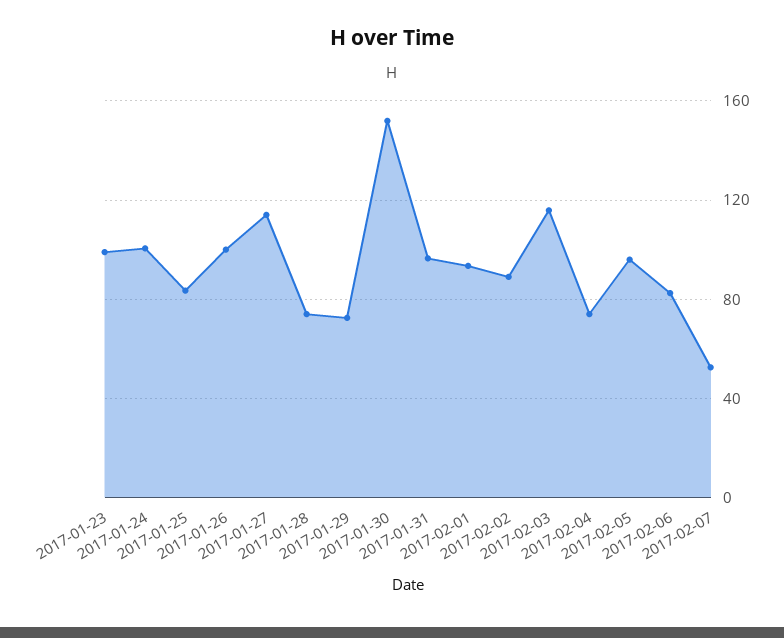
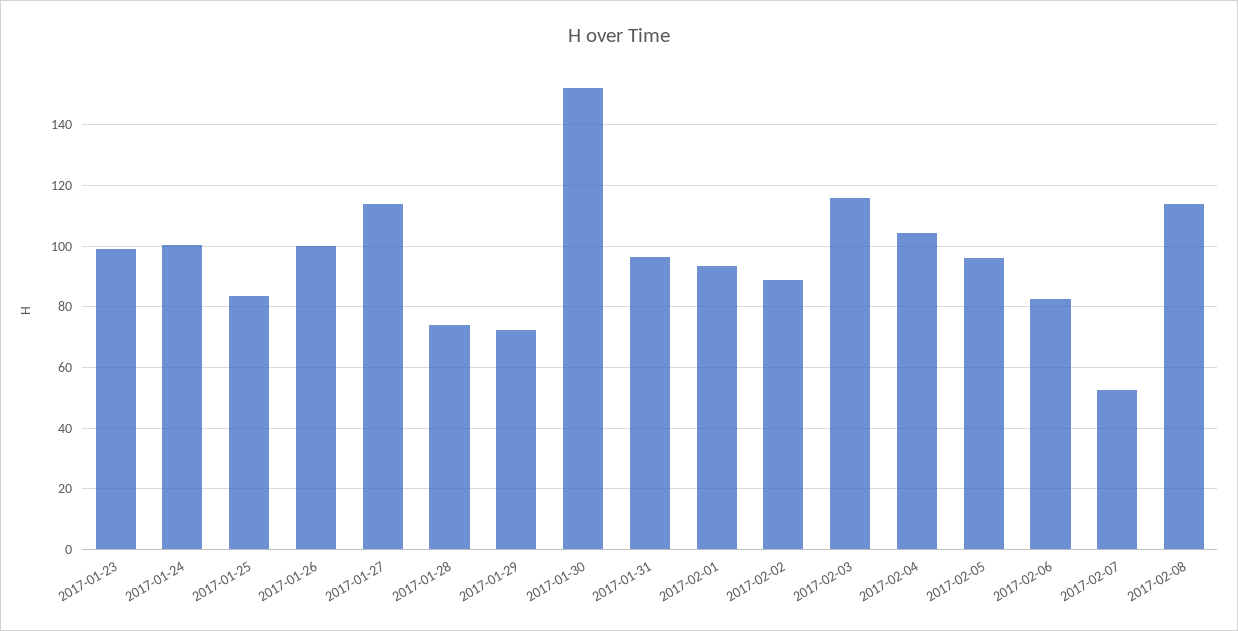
2017-02-04: 75 -> 104
2017-02-08: none -> 114

